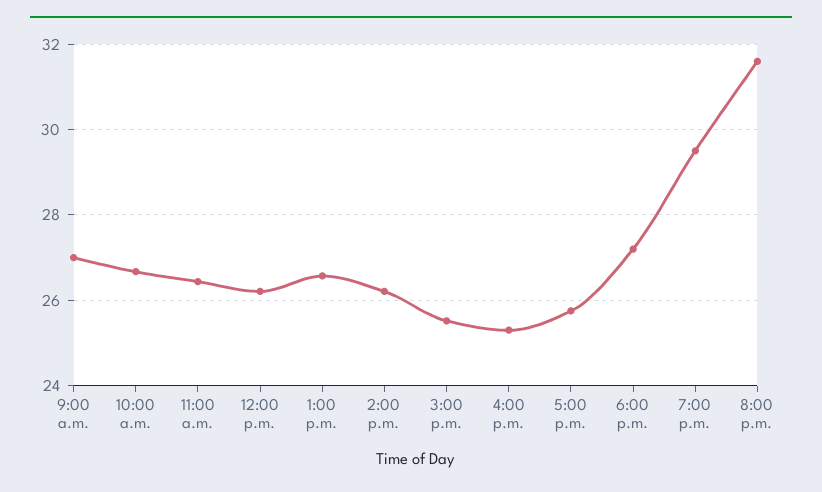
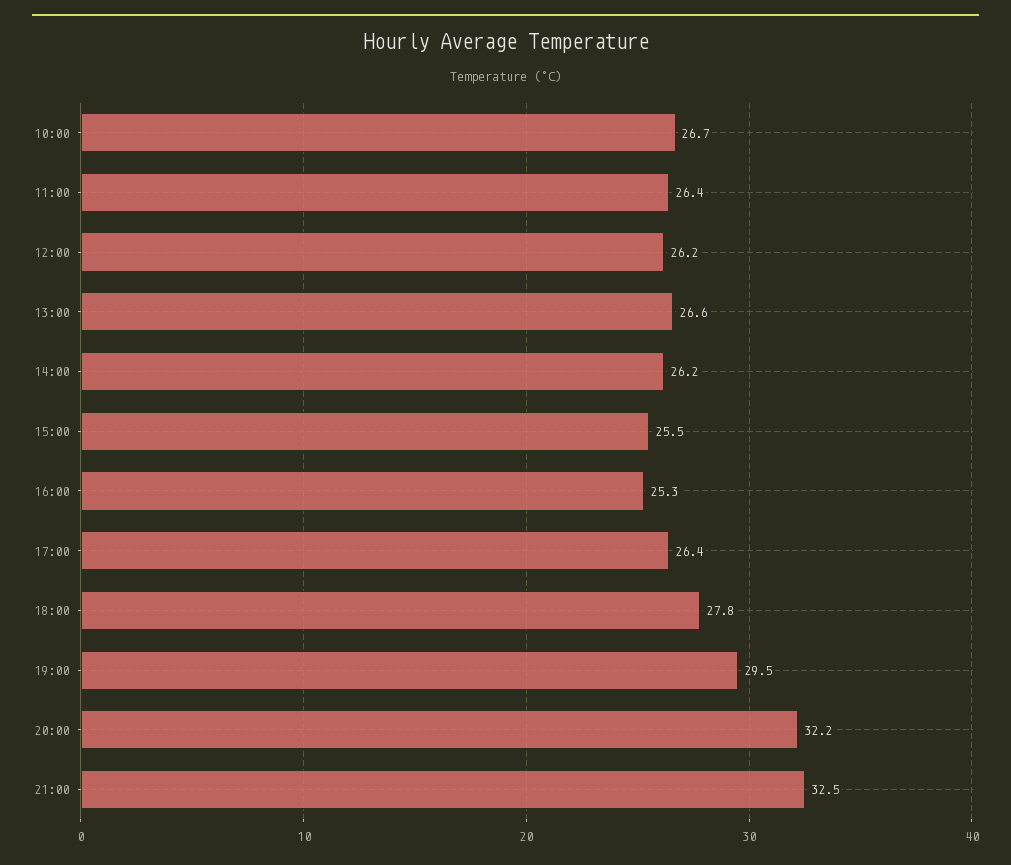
9:00 a.m.: 27 -> none
5:00 p.m.: 25.8 -> 26.4
6:00 p.m.: 27.2 -> 27.8
8:00 p.m.: 31.6 -> 32.2
21:00: none -> 32.5

